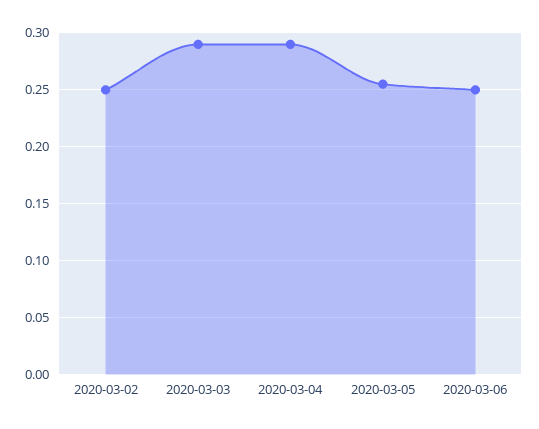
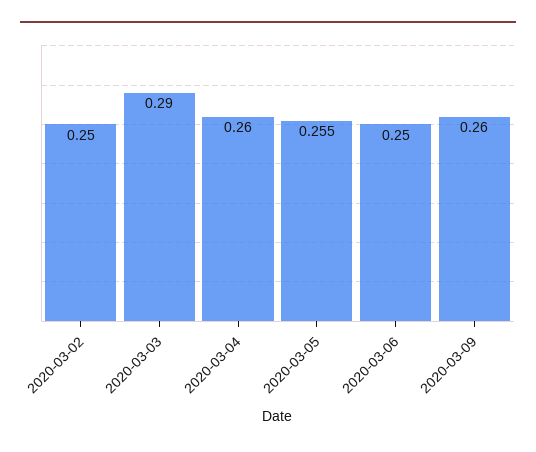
2020-03-04: 0.29 -> 0.26
2020-03-09: none -> 0.26

